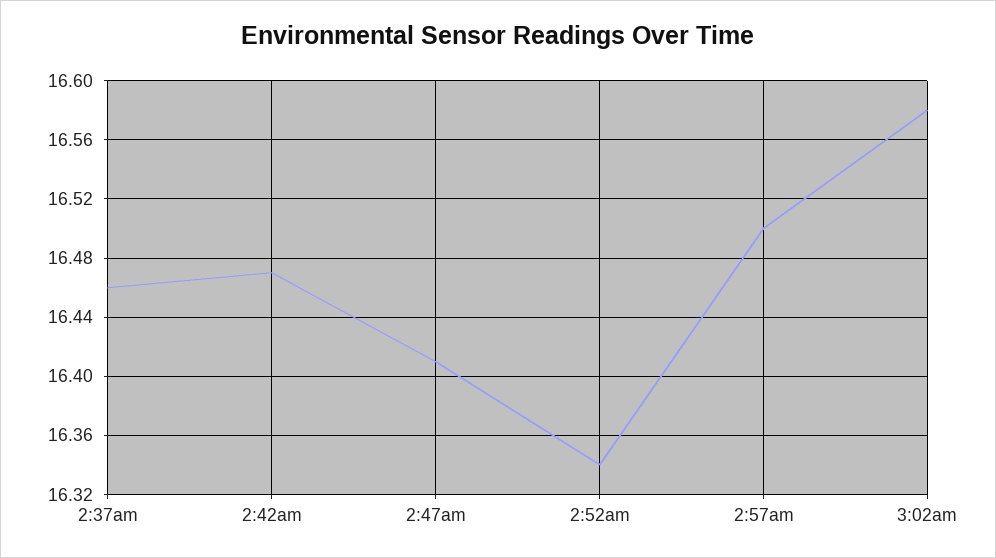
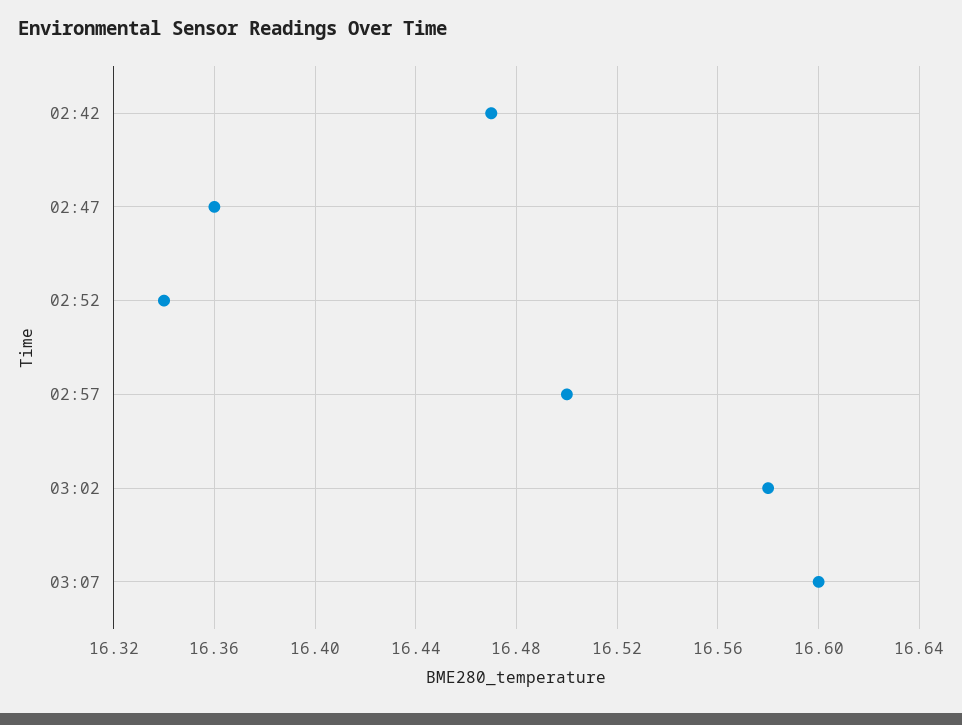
2:37am: 16.46 -> none
2:47am: 16.41 -> 16.36
03:07: none -> 16.6

